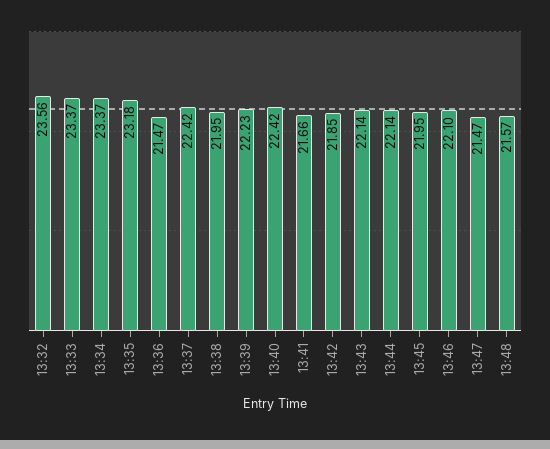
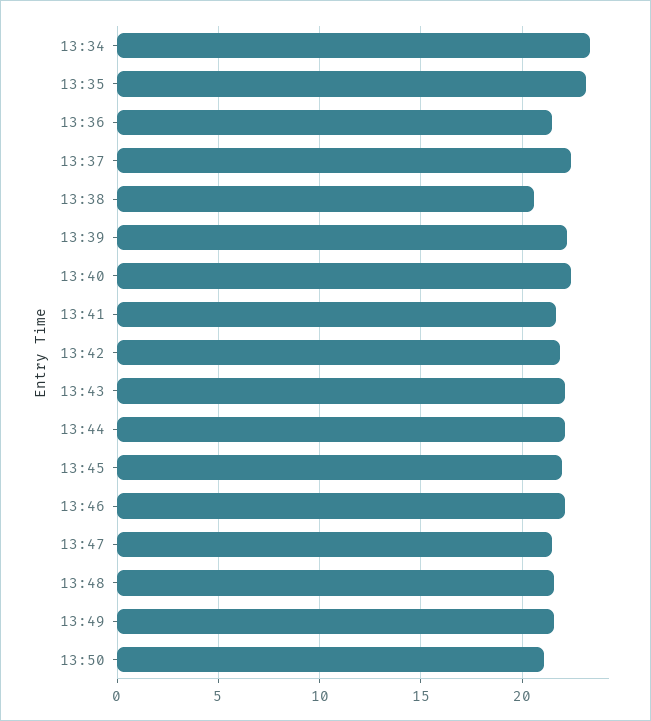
13:32: 23.56 -> none
13:33: 23.37 -> none
13:38: 21.95 -> 20.5
13:49: none -> 21.5
13:50: none -> 21

